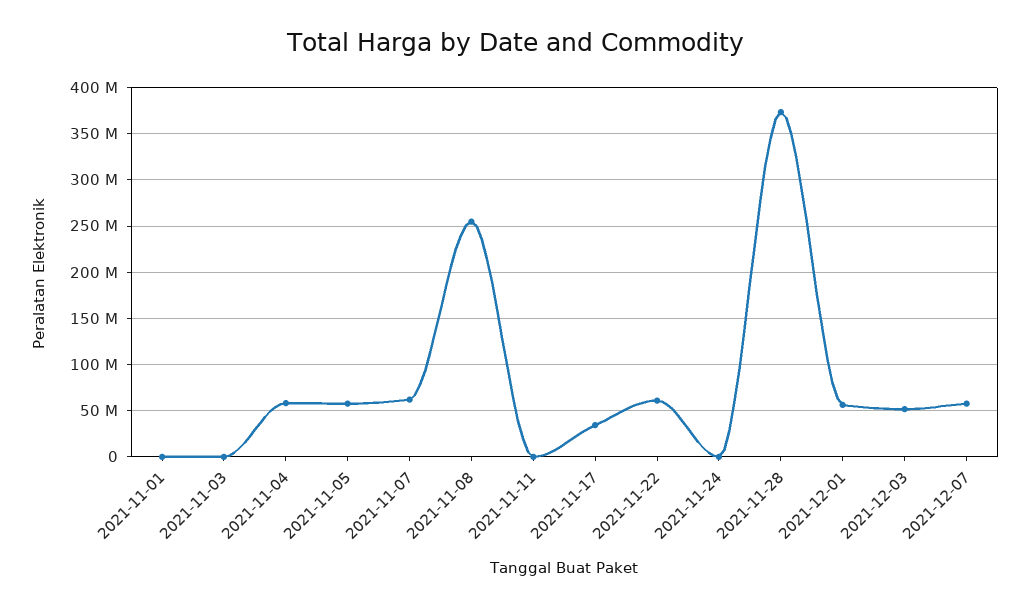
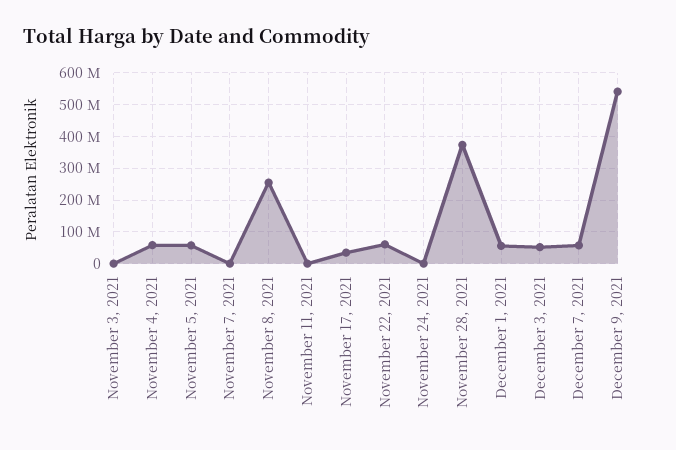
2021-11-01: 0 -> none
2021-11-07: 60000000 -> 0
December 9, 2021: none -> 540000000

